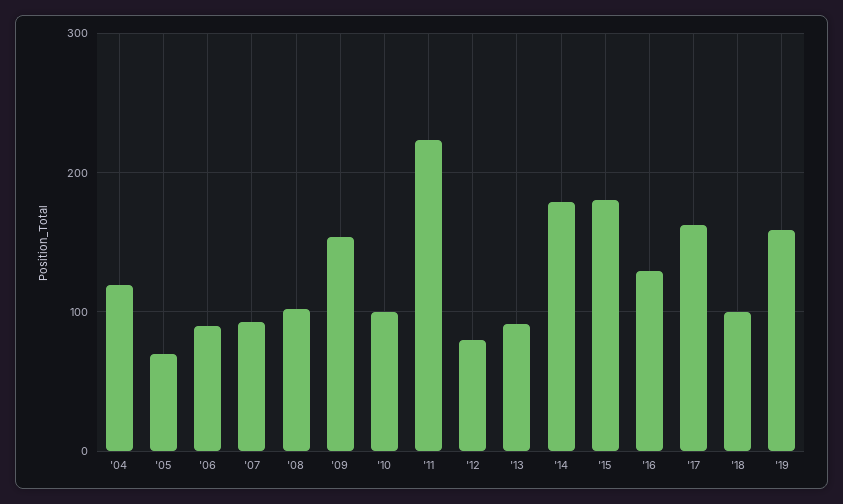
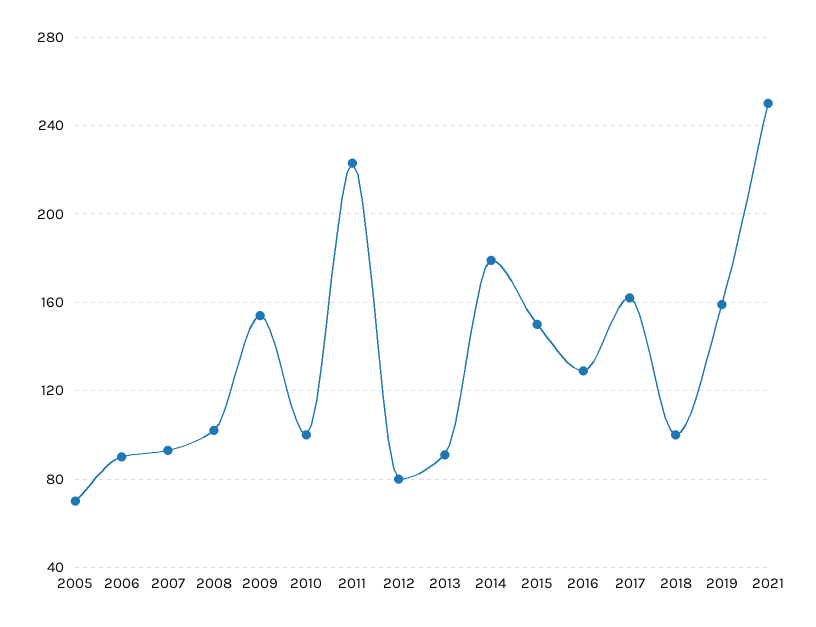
'04: 120 -> none
'15: 180 -> 150
2021: none -> 250

